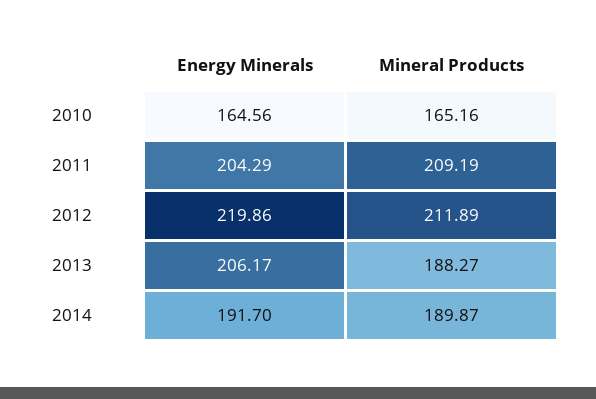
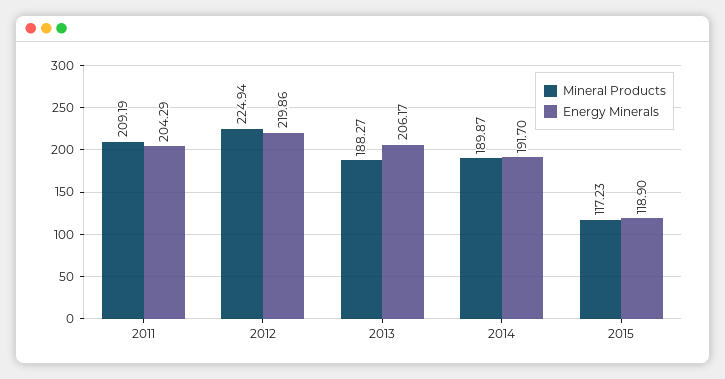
Energy Minerals, 2010: 164.56 -> none
Mineral Products, 2010: 165.16 -> none
Mineral Products, 2012: 211.89 -> 224.94
Mineral Products, 2015: none -> 117.23
Energy Minerals, 2015: none -> 118.9

